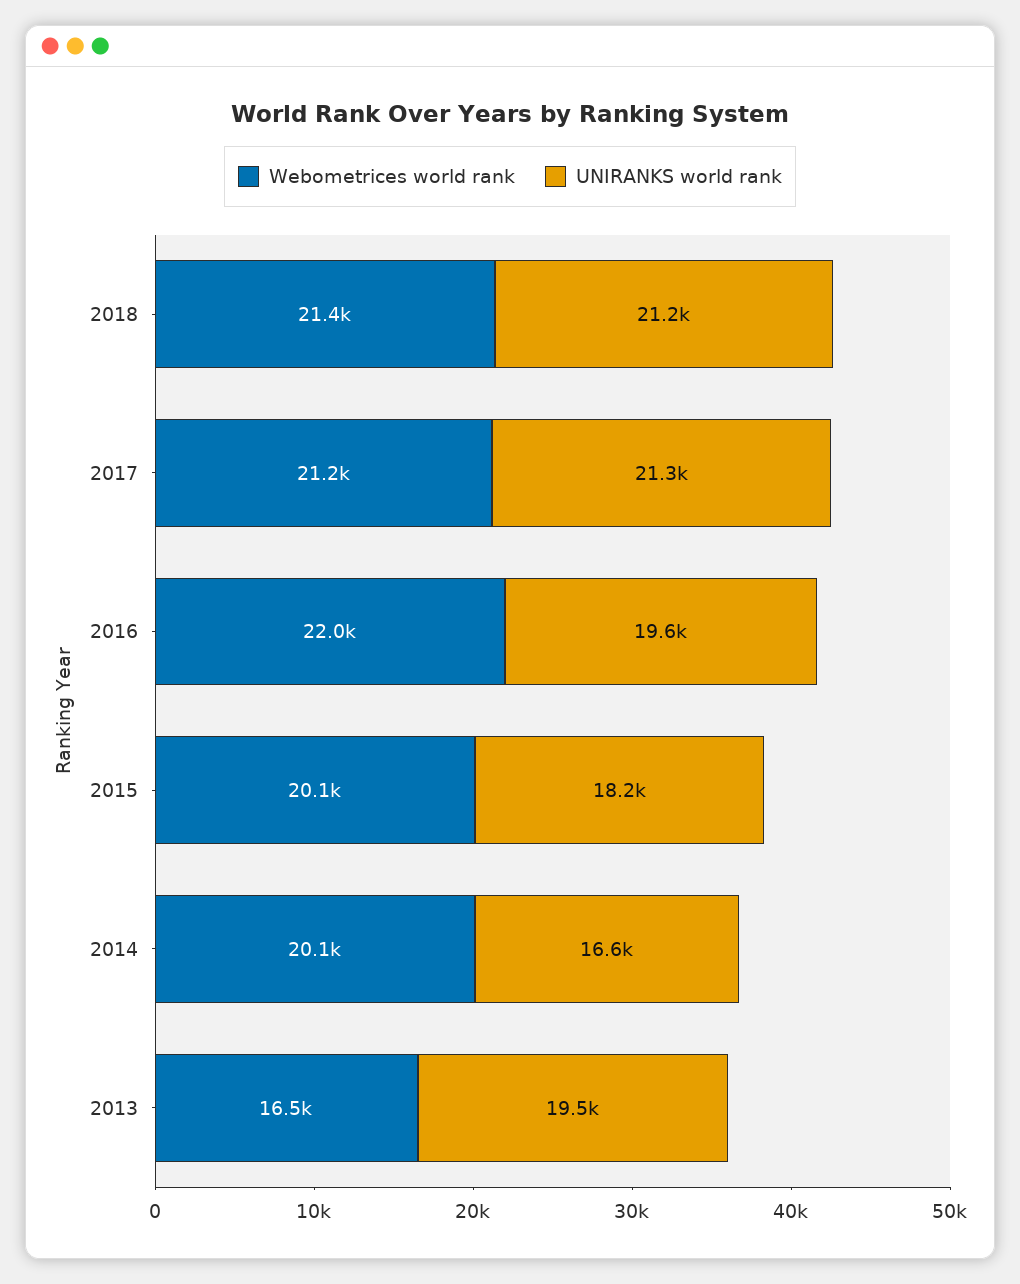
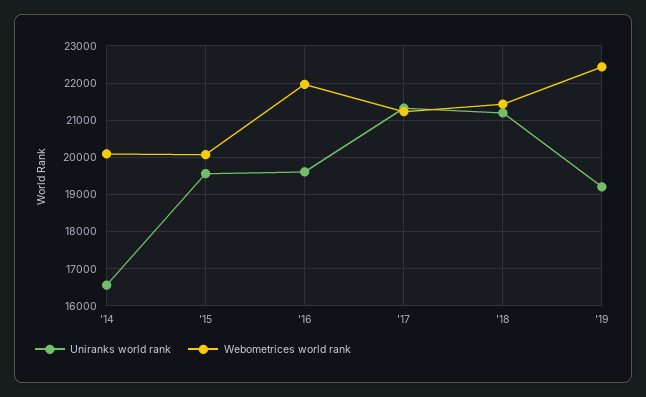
UNIRANKS world rank, 2015: 18200 -> 19600
Webometrices world rank, 2013: 16500 -> none
UNIRANKS world rank, 2013: 19500 -> none
UNIRANKS world rank, '19: none -> 19200
Webometrices world rank, '19: none -> 22400

